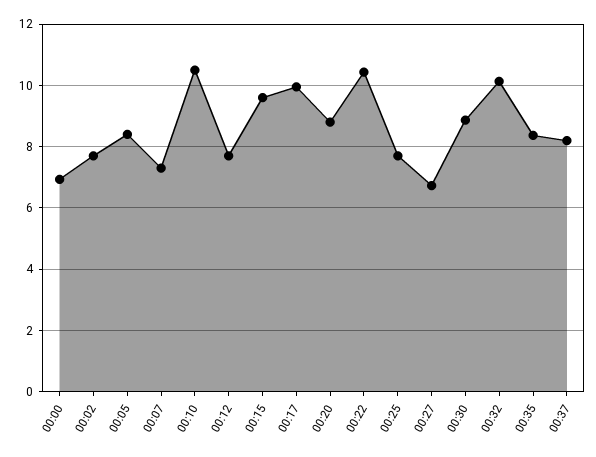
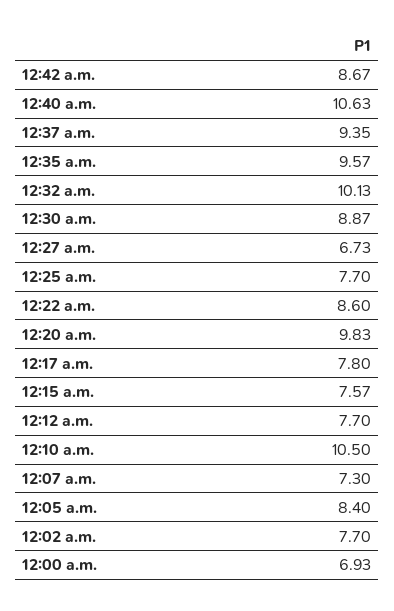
00:15: 9.6 -> 7.57
00:17: 10 -> 7.8
00:20: 8.8 -> 9.83
00:22: 10.4 -> 8.6
00:35: 8.4 -> 9.57
00:37: 8.2 -> 9.35
12:42 a.m.: none -> 8.67
12:40 a.m.: none -> 10.63

